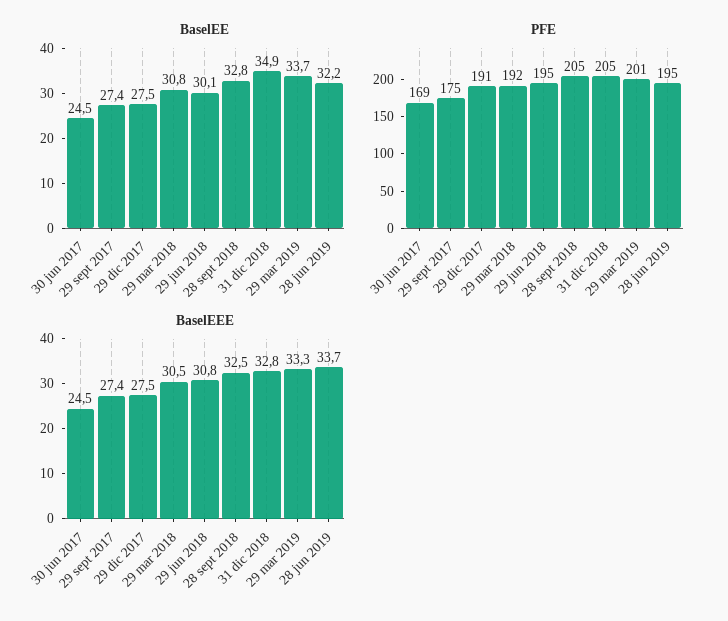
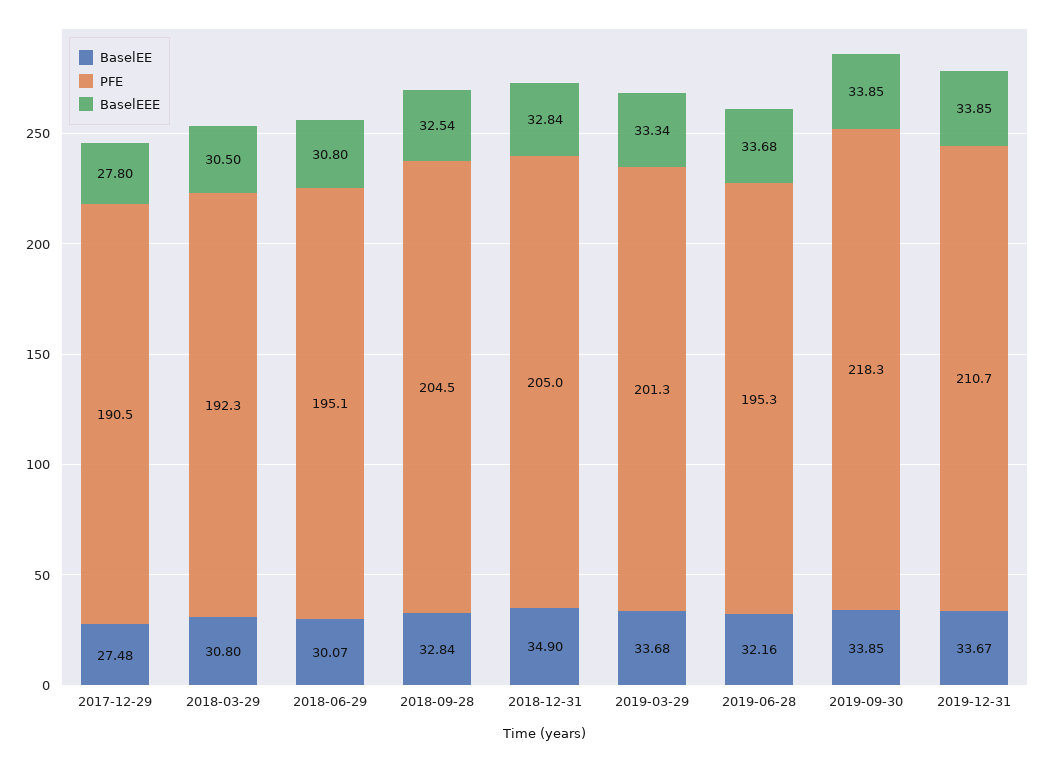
BaselEE, 30 jun 2017: 24.5 -> none
BaselEE, 29 sept 2017: 27.4 -> none
PFE, 30 jun 2017: 169 -> none
PFE, 29 sept 2017: 175 -> none
BaselEEE, 30 jun 2017: 24.5 -> none
BaselEEE, 29 sept 2017: 27.4 -> none
BaselEEE, 29 dic 2017: 27.5 -> 27.8
BaselEE, 2019-09-30: none -> 33.85
PFE, 2019-09-30: none -> 218.3
BaselEEE, 2019-09-30: none -> 33.85
BaselEE, 2019-12-31: none -> 33.67
PFE, 2019-12-31: none -> 210.7
BaselEEE, 2019-12-31: none -> 33.85

